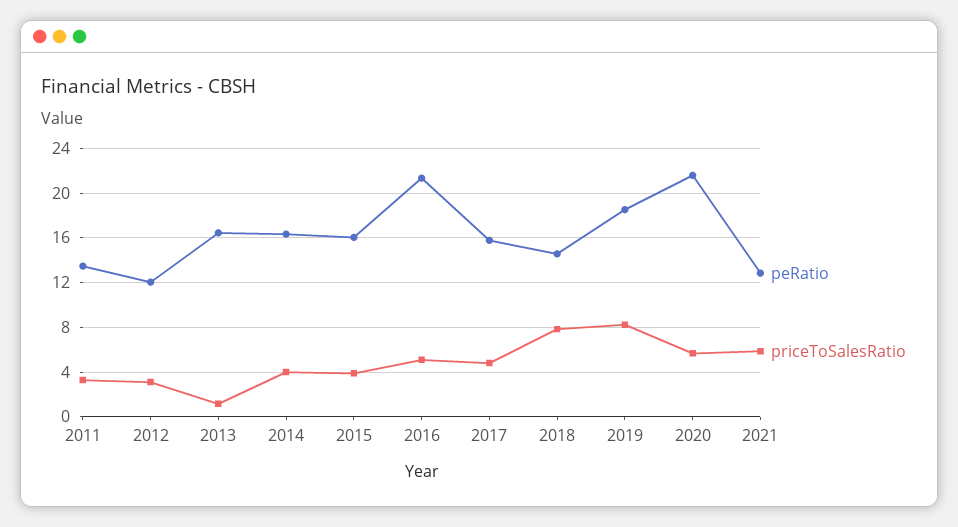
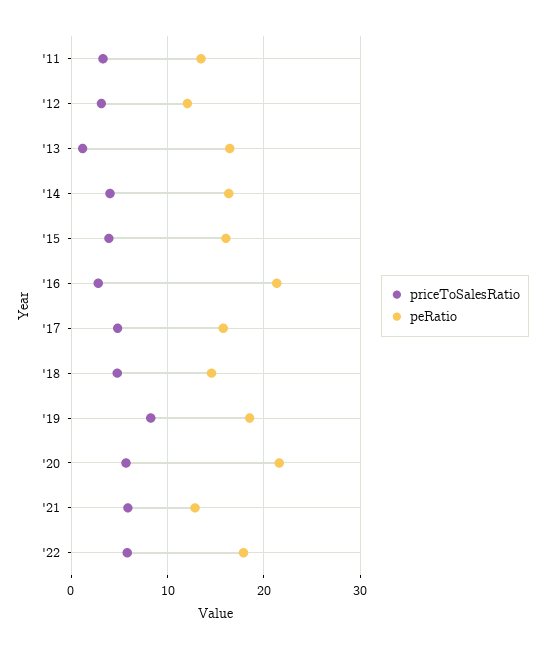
priceToSalesRatio, 2016: 5 -> 3
priceToSalesRatio, 2018: 8 -> 5
priceToSalesRatio, '22: none -> 6
peRatio, '22: none -> 18

